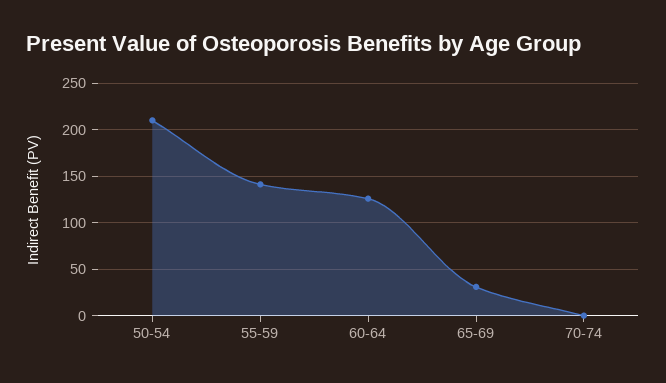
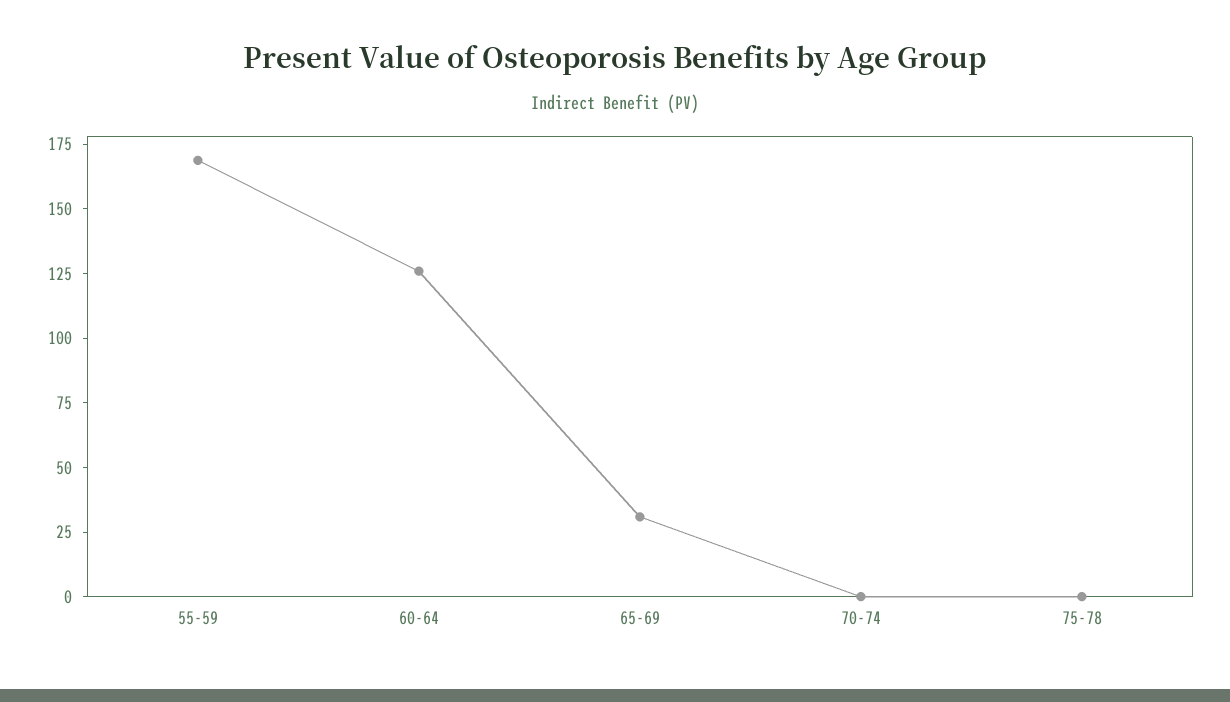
50-54: 210 -> none
55-59: 140 -> 170
75-78: none -> 0

